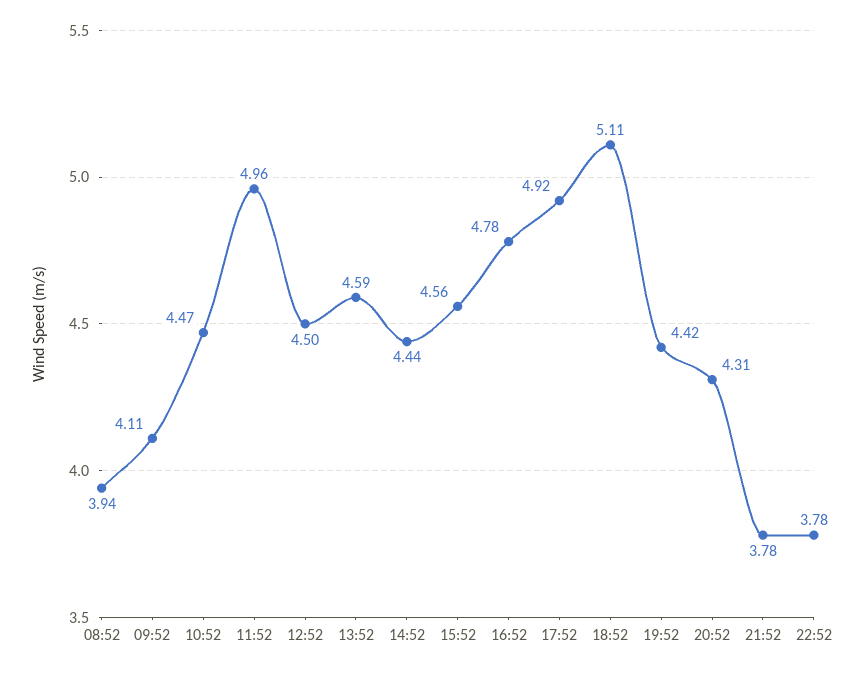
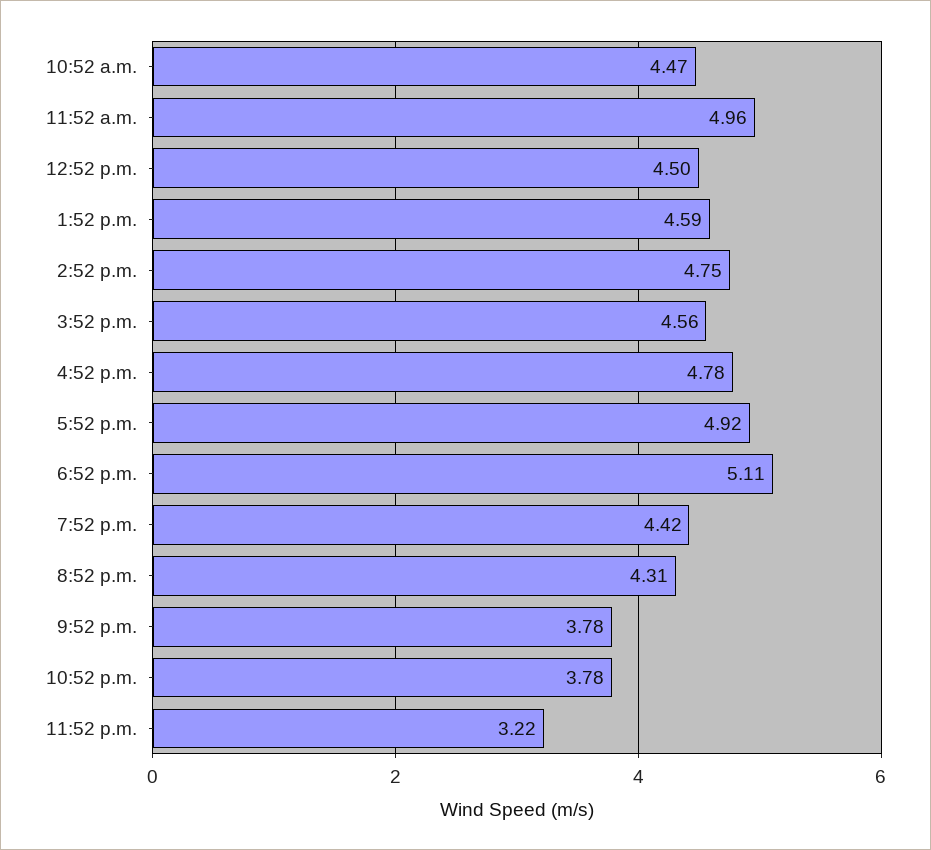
08:52: 3.94 -> none
09:52: 4.11 -> none
14:52: 4.44 -> 4.75
11:52 p.m.: none -> 3.22

